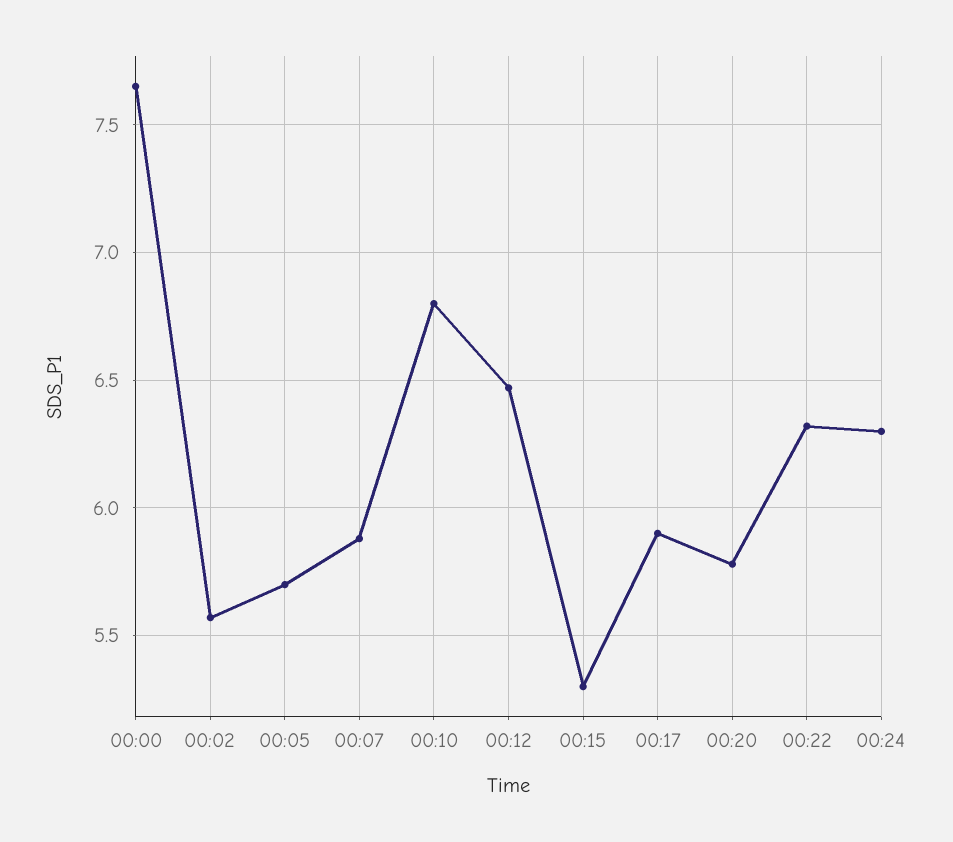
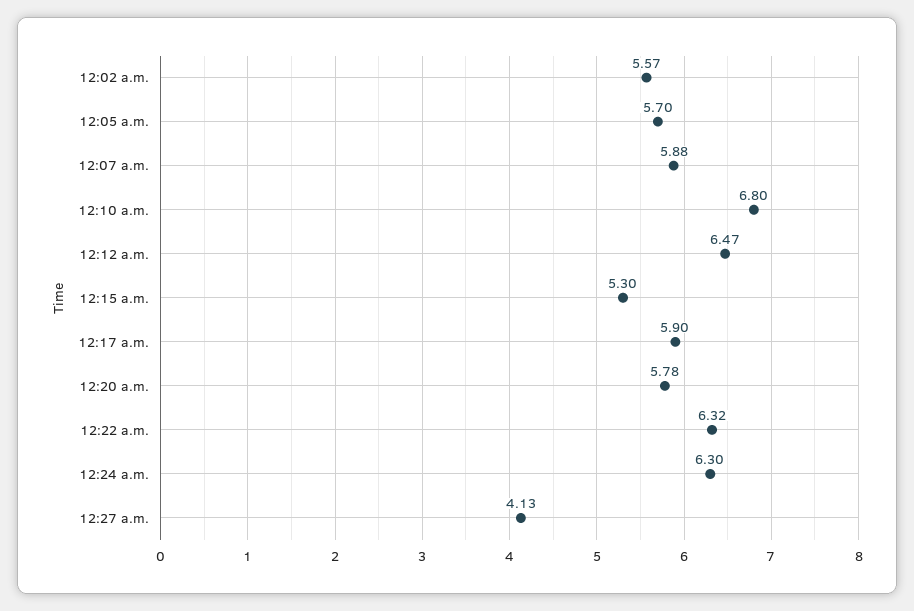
00:00: 7.65 -> none
12:27 a.m.: none -> 4.13

